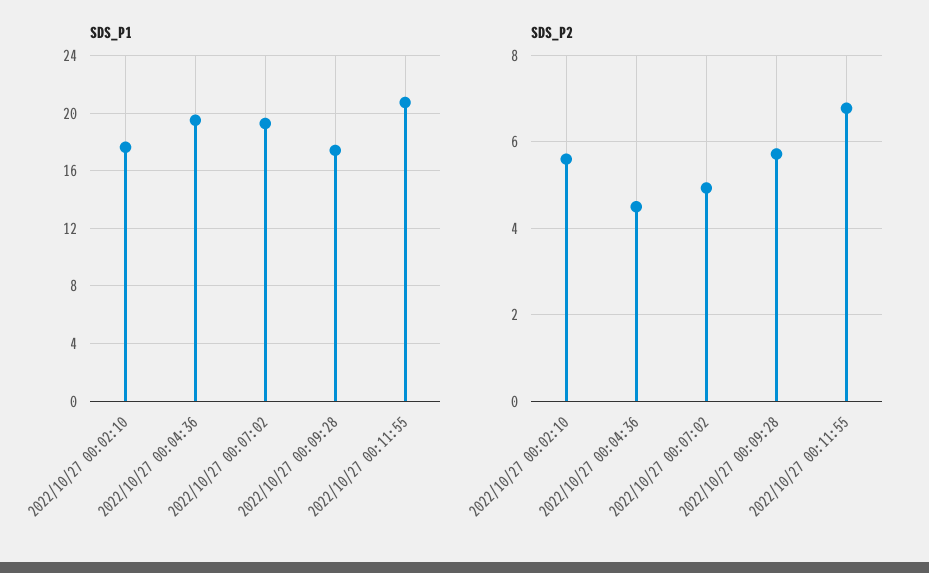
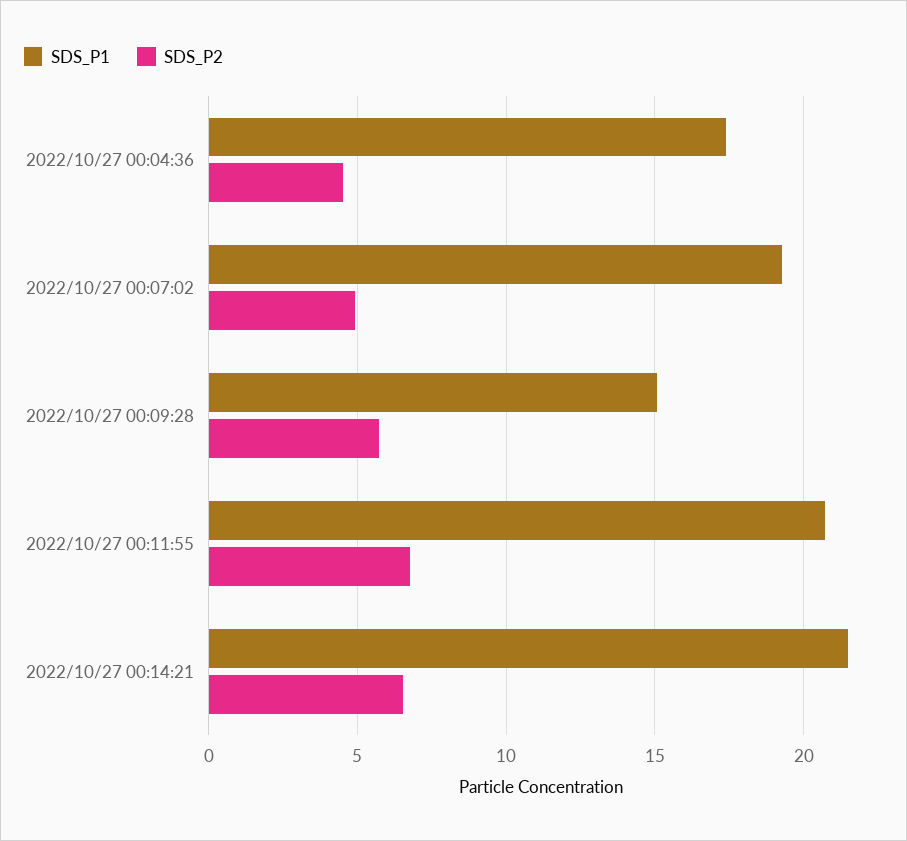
SDS_P1, 2022/10/27 00:02:10: 17.5 -> none
SDS_P1, 2022/10/27 00:04:36: 19.5 -> 17.5
SDS_P1, 2022/10/27 00:09:28: 17.5 -> 15
SDS_P2, 2022/10/27 00:02:10: 5.6 -> none
SDS_P1, 2022/10/27 00:14:21: none -> 21.5
SDS_P2, 2022/10/27 00:14:21: none -> 6.5

